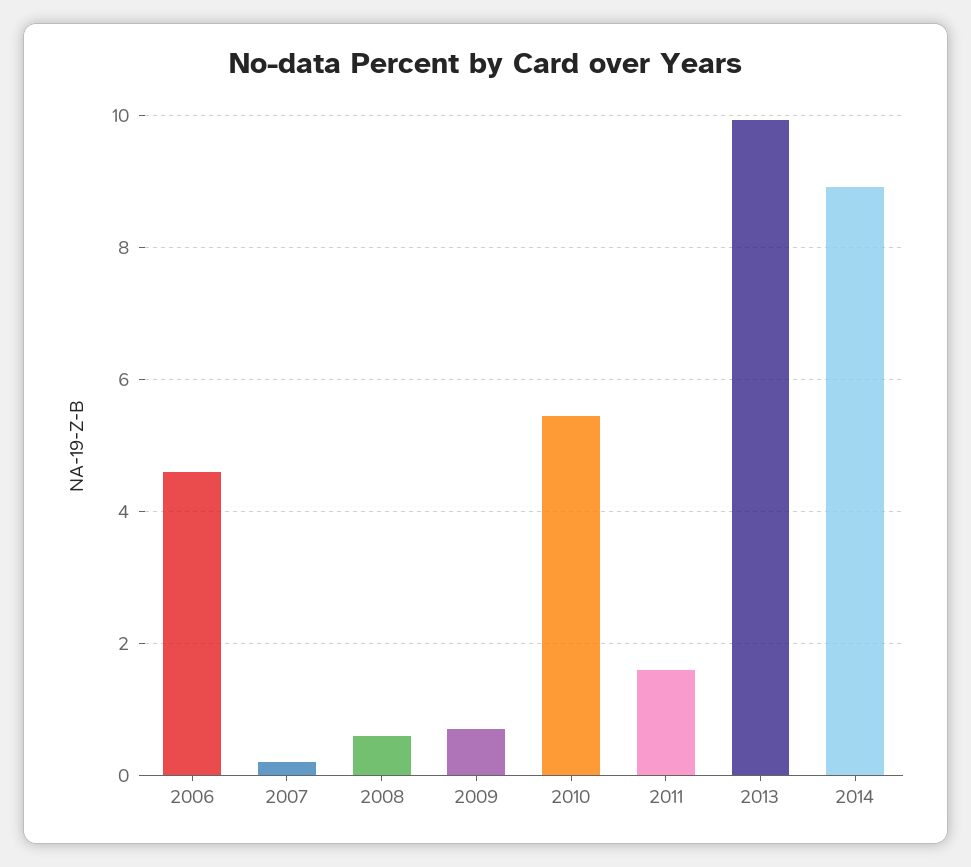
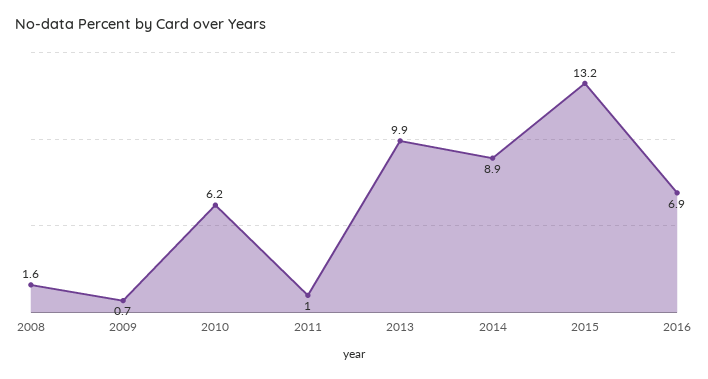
2006: 4.6 -> none
2007: 0.2 -> none
2008: 0.6 -> 1.6
2010: 5.4 -> 6.2
2011: 1.6 -> 1
2015: none -> 13.2
2016: none -> 6.9

